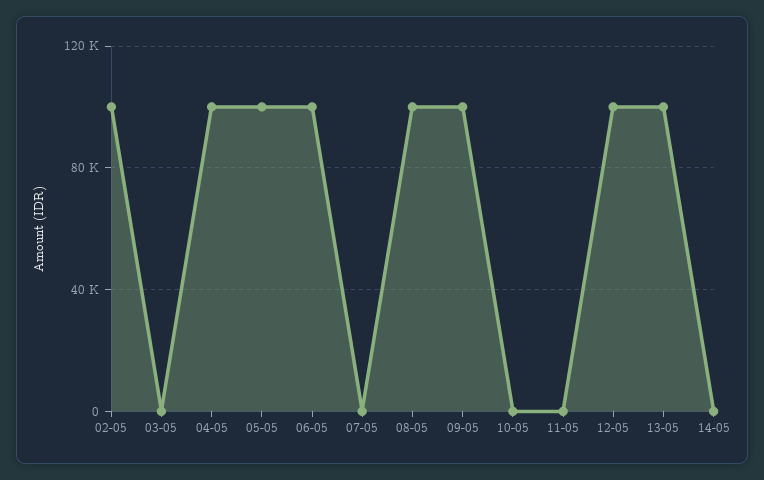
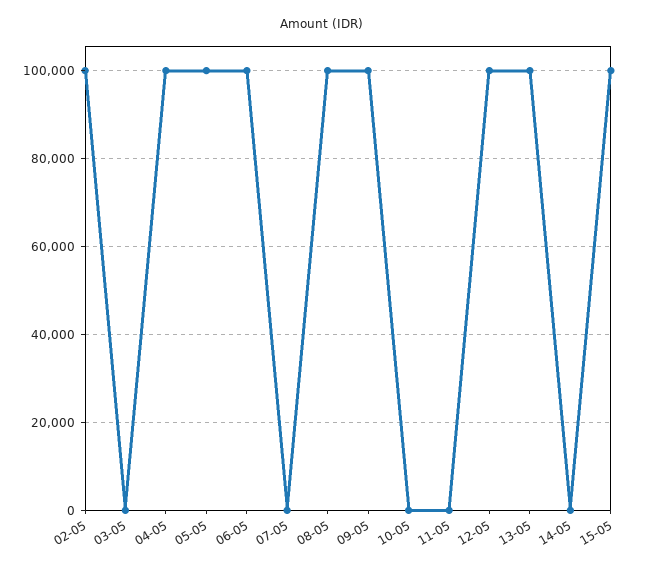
15-05: none -> 100000

